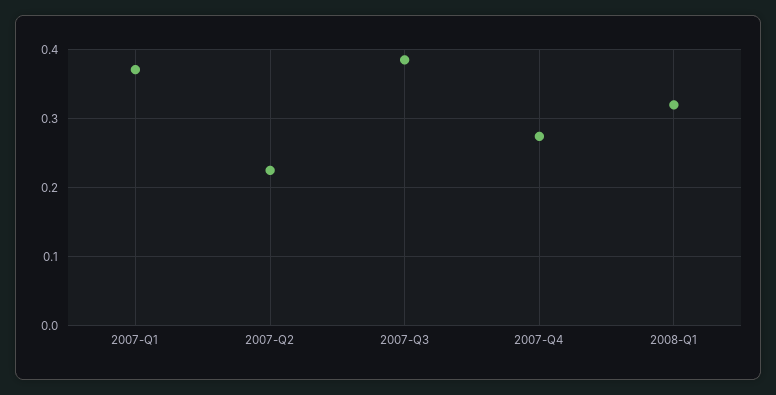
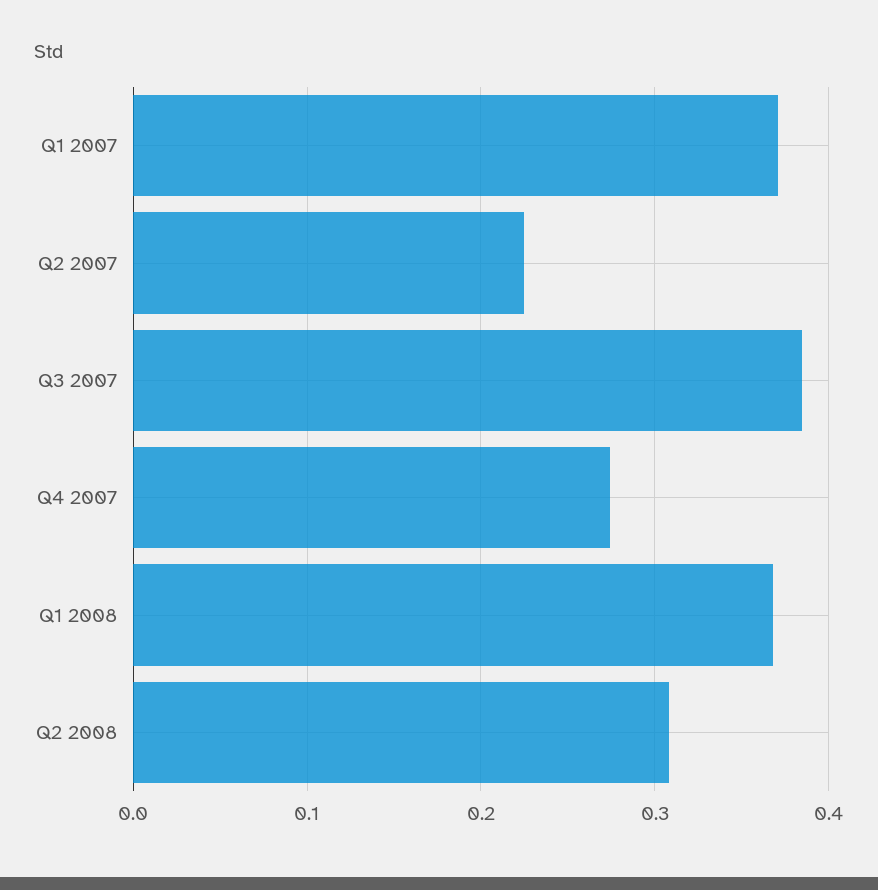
2008-Q1: 0.32 -> 0.37
Q2 2008: none -> 0.31

